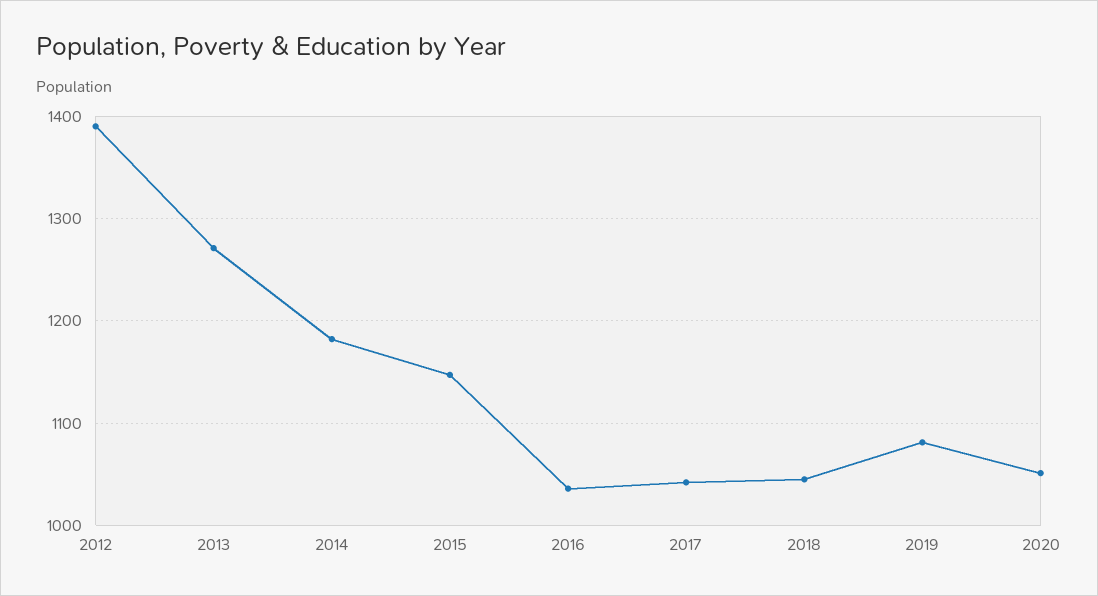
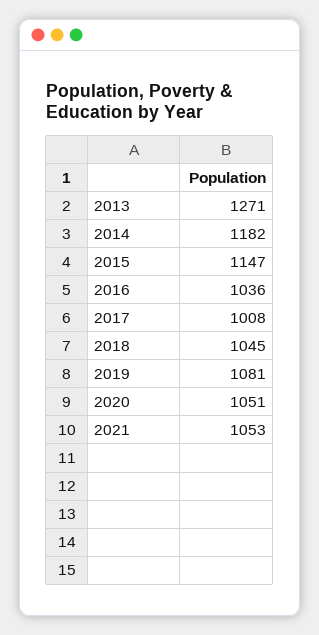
2012: 1390 -> none
2017: 1040 -> 1008
2021: none -> 1053

